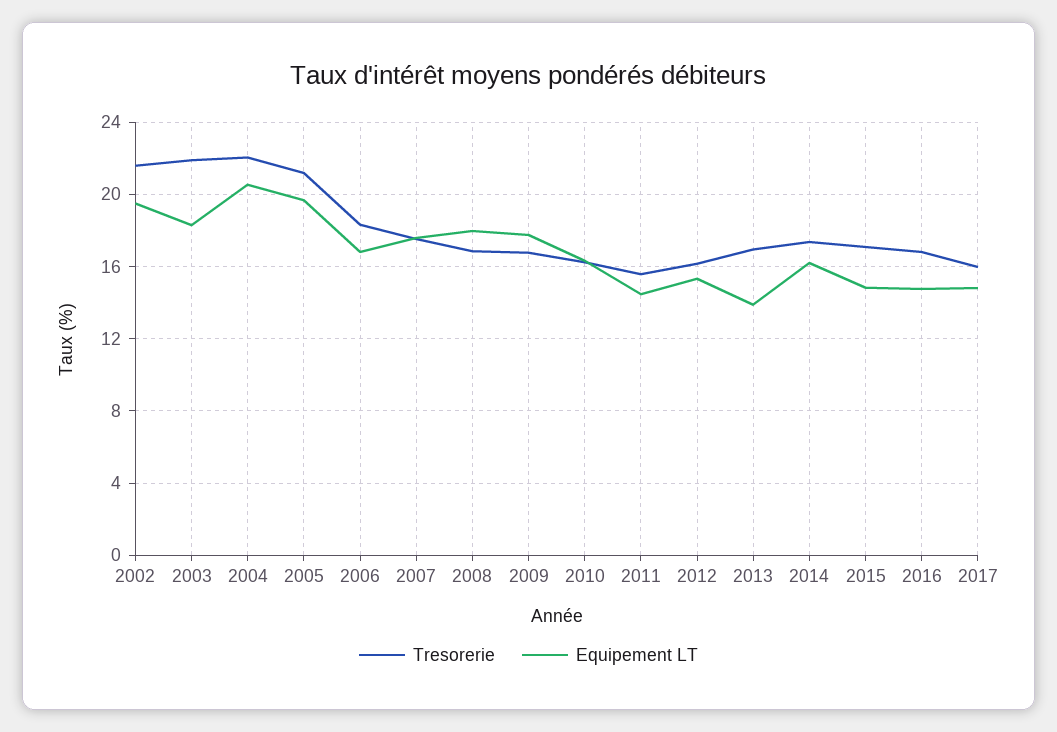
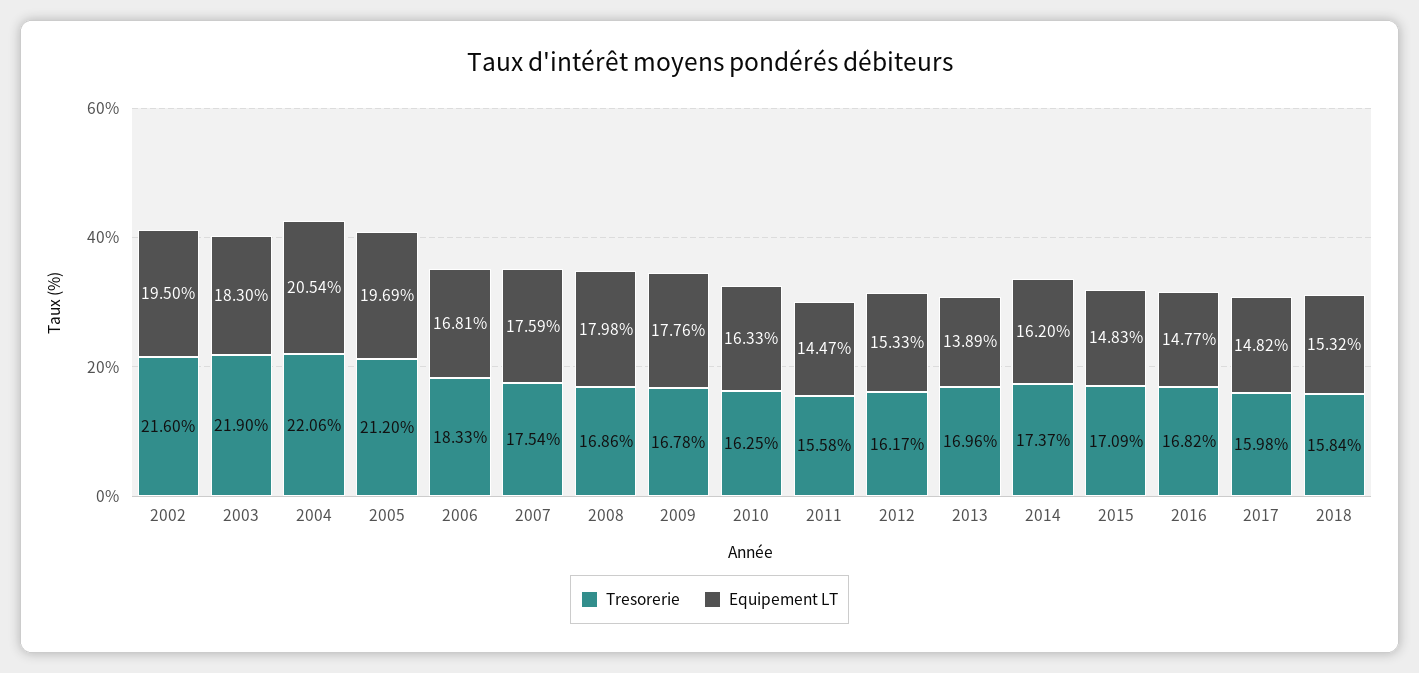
Tresorerie, 2018: none -> 15.84
Equipement LT, 2018: none -> 15.32

